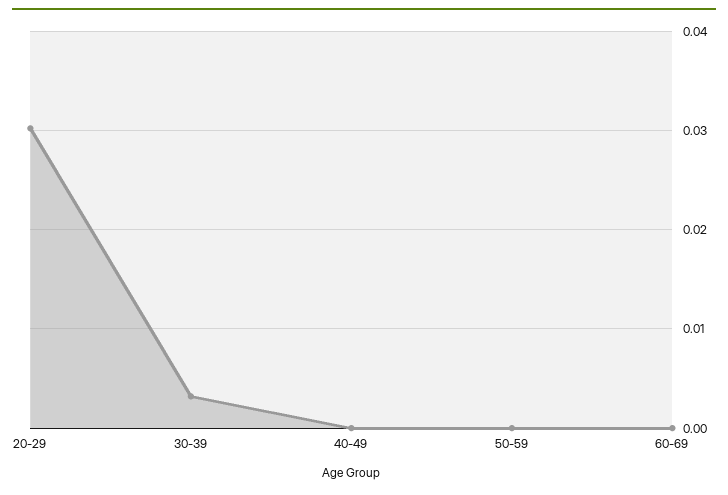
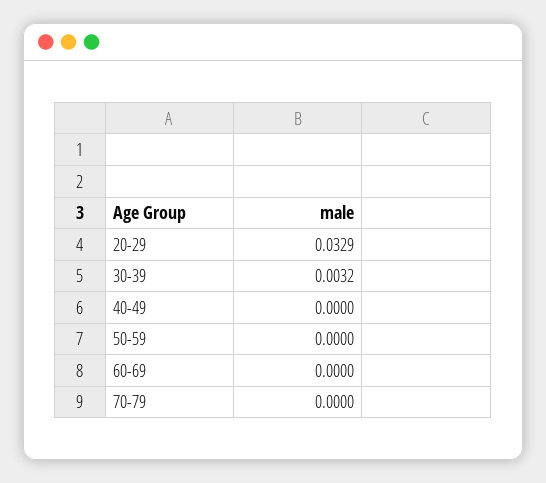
20-29: 0.03 -> 0.0329
70-79: none -> 0

